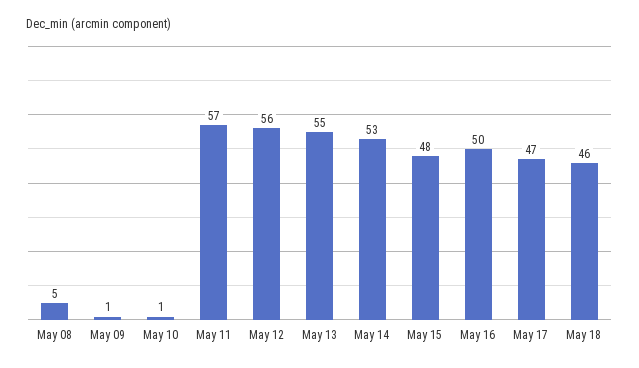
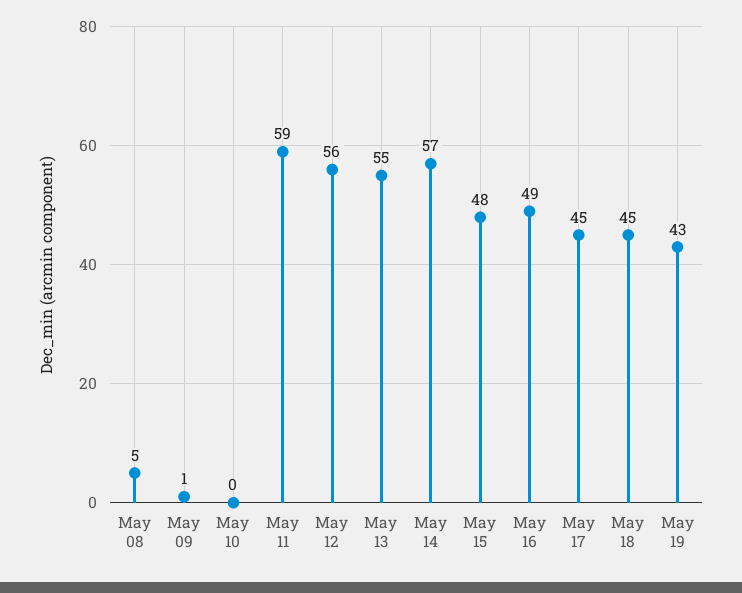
May 10: 1 -> 0
May 11: 57 -> 59
May 14: 53 -> 57
May 16: 50 -> 49
May 17: 47 -> 45
May 18: 46 -> 45
May 19: none -> 43

